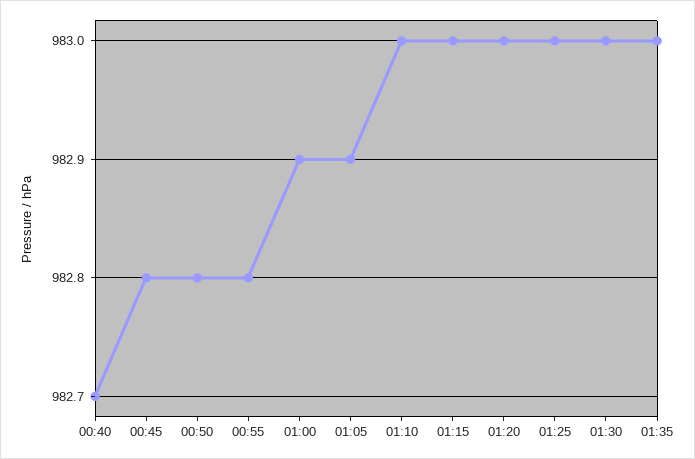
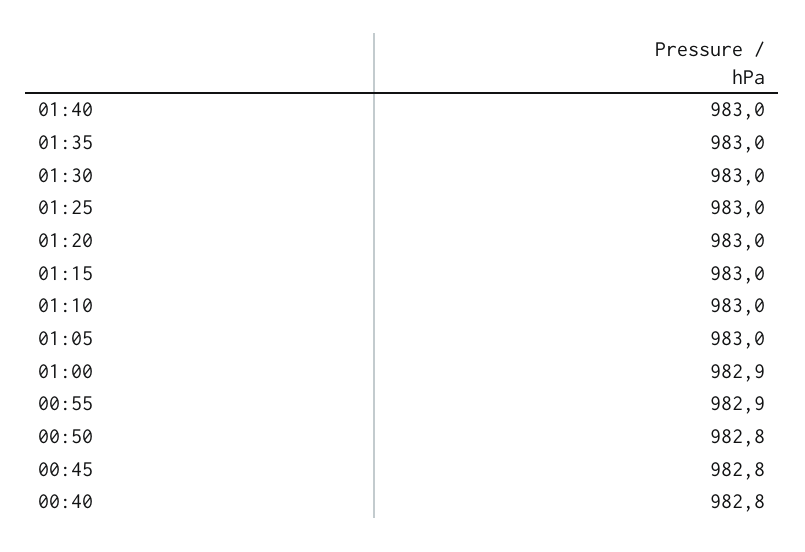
00:40: 982.7 -> 982.8
00:55: 982.8 -> 982.9
01:05: 982.9 -> 983
01:40: none -> 983

